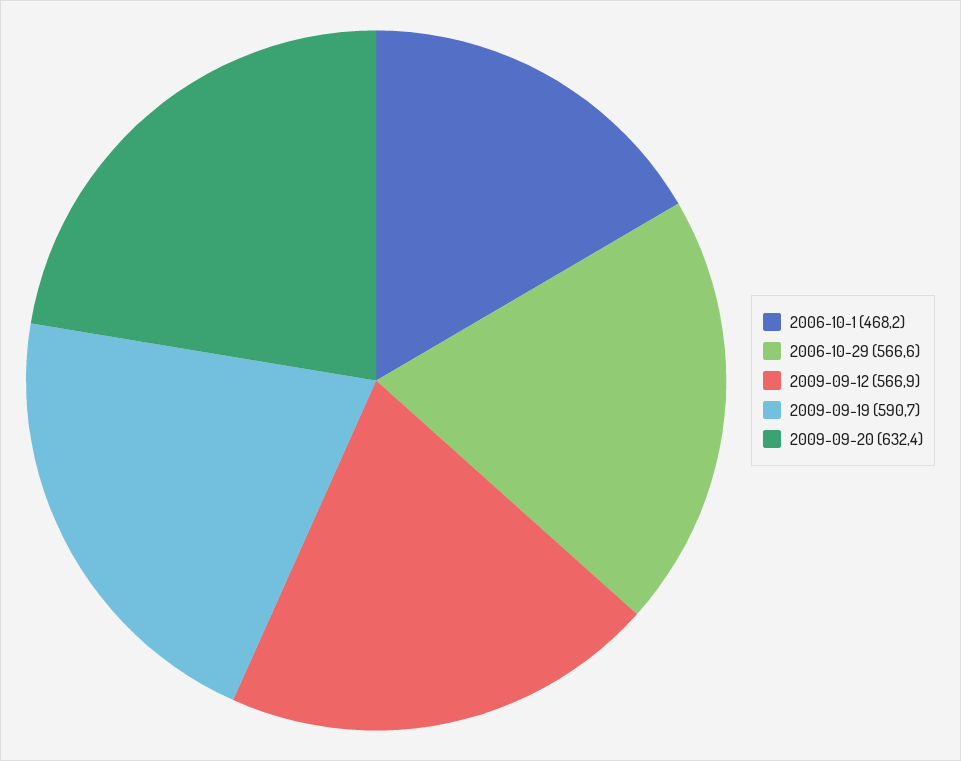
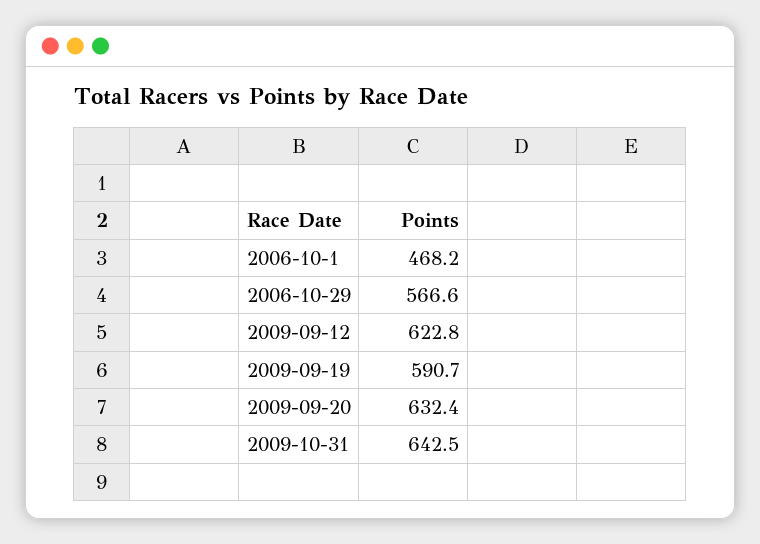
2009-09-12: 566.9 -> 622.8
2009-10-31: none -> 642.5

